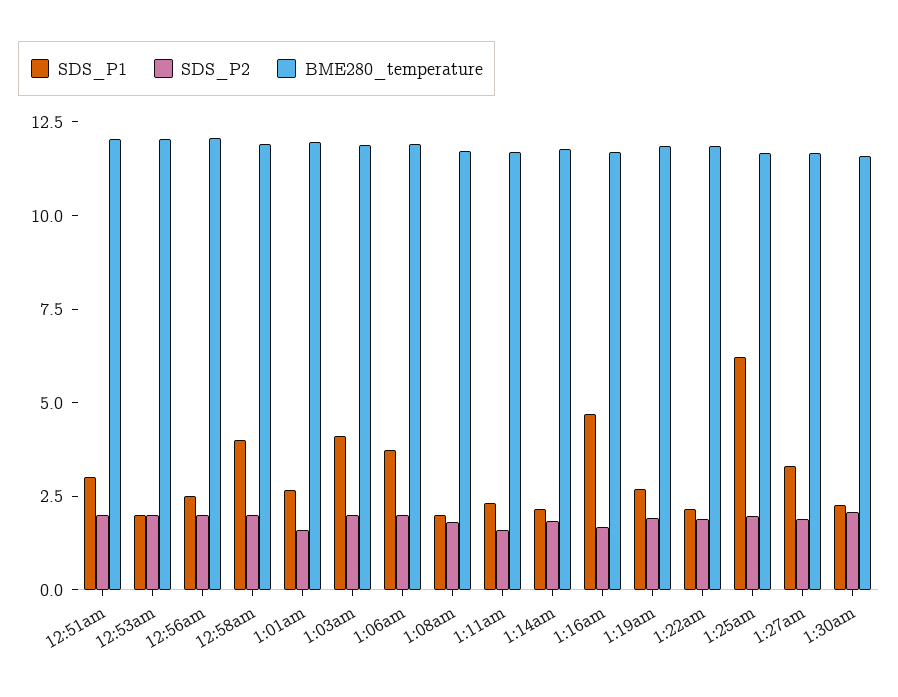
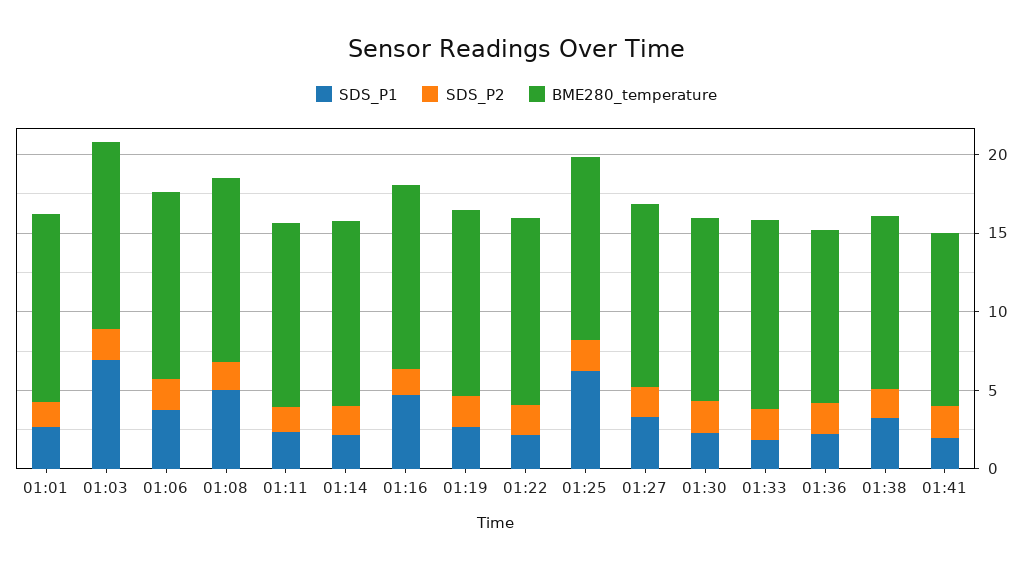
SDS_P1, 12:51am: 3 -> none
SDS_P2, 12:51am: 2 -> none
BME280_temperature, 12:51am: 12 -> none
SDS_P1, 12:53am: 2 -> none
SDS_P2, 12:53am: 2 -> none
BME280_temperature, 12:53am: 12 -> none
SDS_P1, 12:56am: 2.5 -> none
SDS_P2, 12:56am: 2 -> none
BME280_temperature, 12:56am: 12 -> none
SDS_P1, 12:58am: 4 -> none
SDS_P2, 12:58am: 2 -> none
BME280_temperature, 12:58am: 12 -> none
SDS_P1, 1:03am: 4 -> 7
SDS_P1, 1:08am: 2 -> 5
SDS_P1, 01:33: none -> 2
SDS_P2, 01:33: none -> 2
BME280_temperature, 01:33: none -> 12
SDS_P1, 01:36: none -> 2
SDS_P2, 01:36: none -> 2
BME280_temperature, 01:36: none -> 11
SDS_P1, 01:38: none -> 3
SDS_P2, 01:38: none -> 2
BME280_temperature, 01:38: none -> 11
SDS_P1, 01:41: none -> 2
SDS_P2, 01:41: none -> 2
BME280_temperature, 01:41: none -> 11

